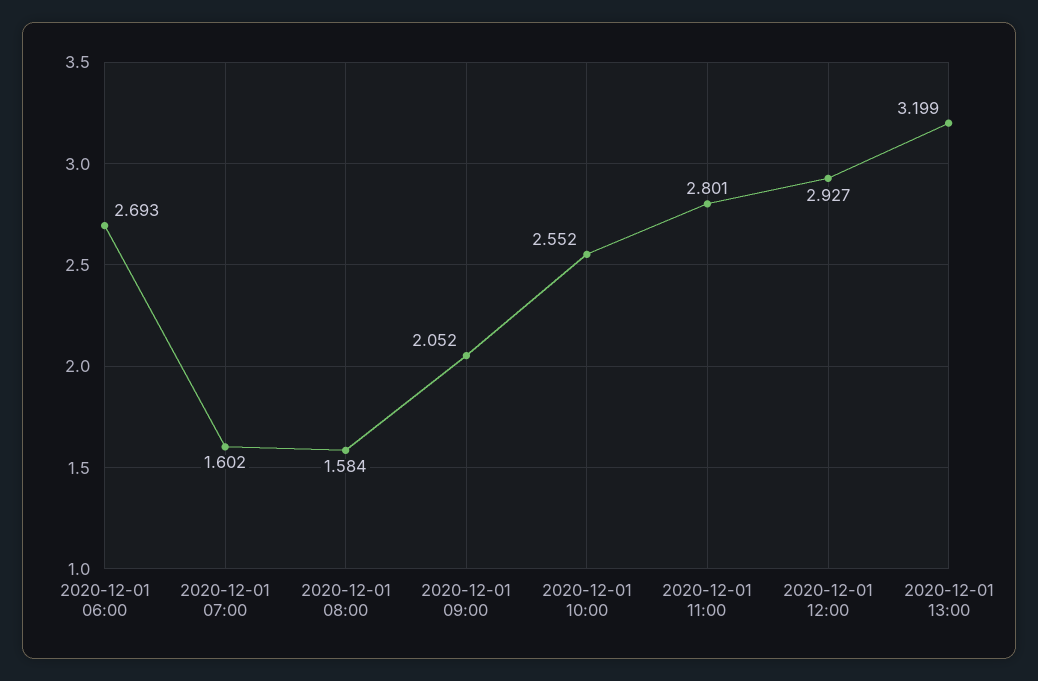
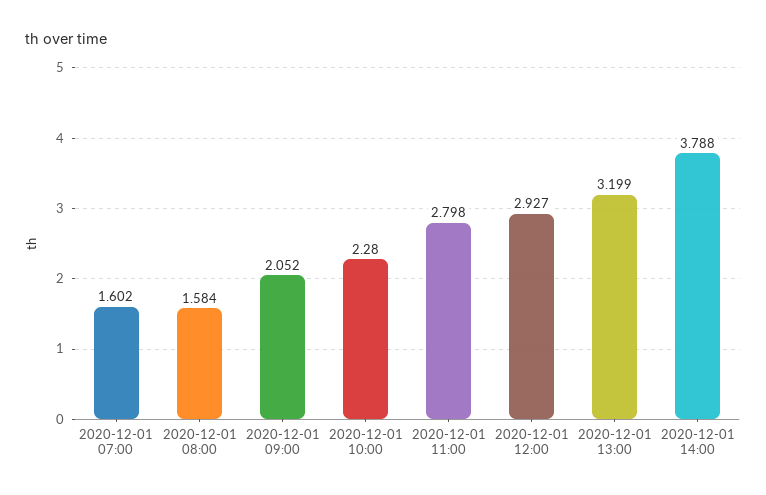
2020-12-01 06:00: 2.693 -> none
2020-12-01 10:00: 2.552 -> 2.28
2020-12-01 11:00: 2.801 -> 2.798
2020-12-01 14:00: none -> 3.788

